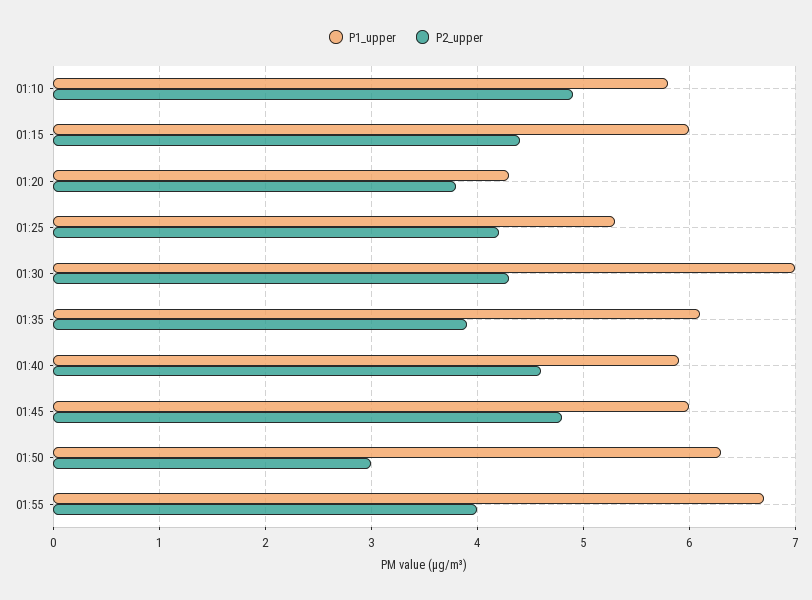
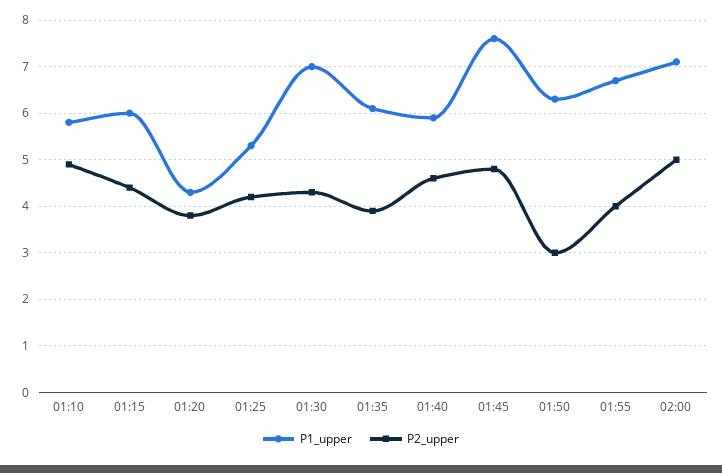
P1_upper, 01:45: 6 -> 7.5
P1_upper, 02:00: none -> 7
P2_upper, 02:00: none -> 5

